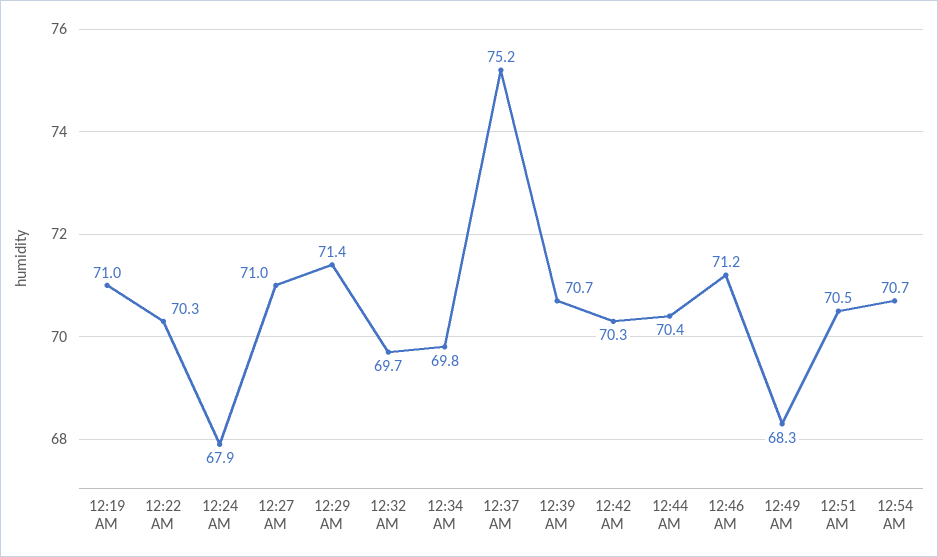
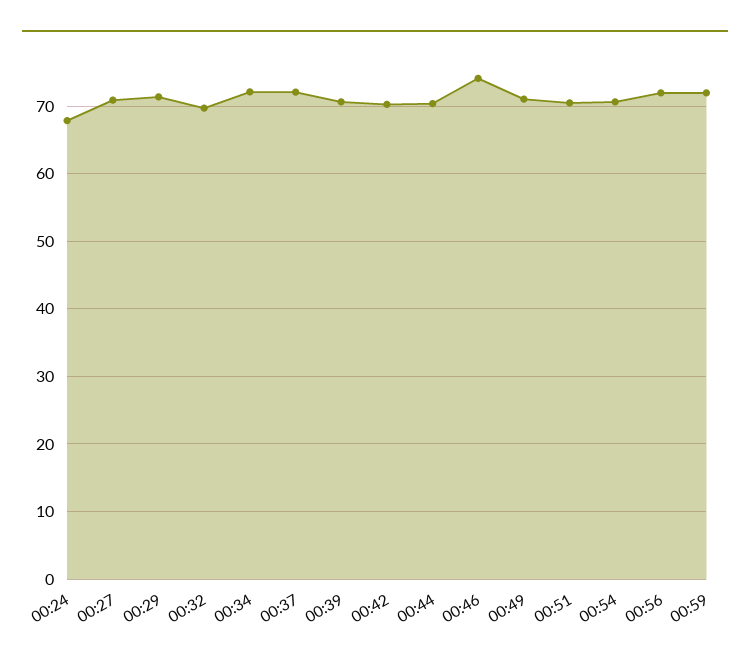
12:19 AM: 71 -> none
12:22 AM: 70.3 -> none
12:34 AM: 69.8 -> 72
12:37 AM: 75.2 -> 72
12:46 AM: 71.2 -> 74
12:49 AM: 68.3 -> 71
00:56: none -> 72
00:59: none -> 72

